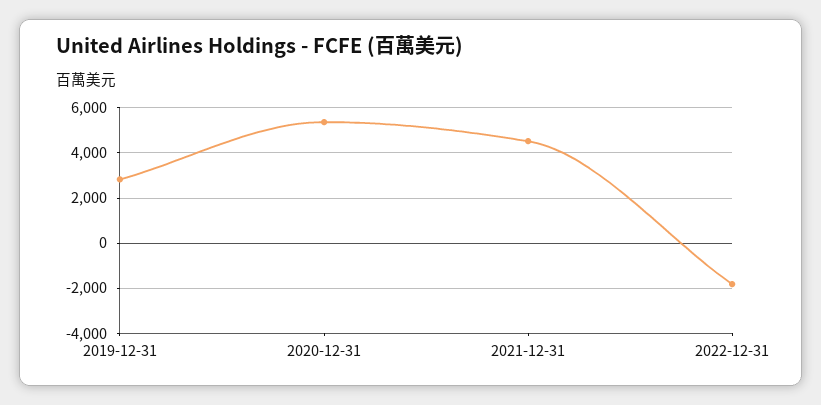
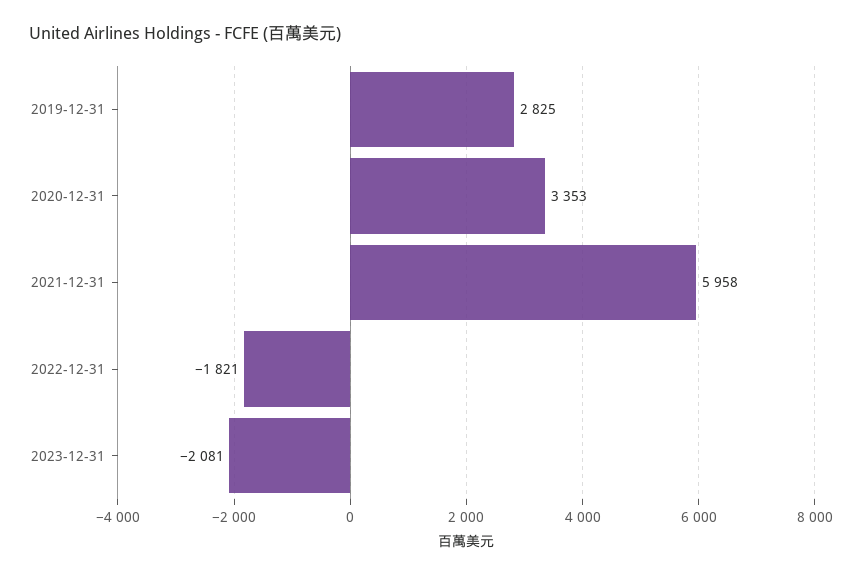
2020-12-31: 5500 -> 3353
2021-12-31: 4500 -> 5958
2023-12-31: none -> -2081

